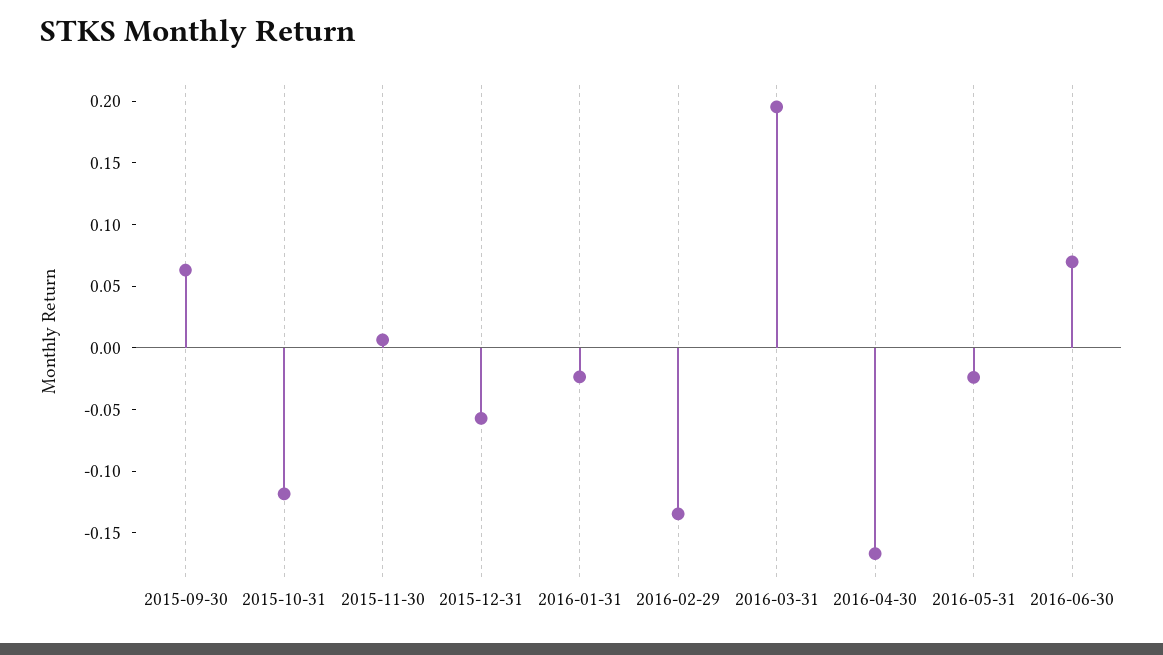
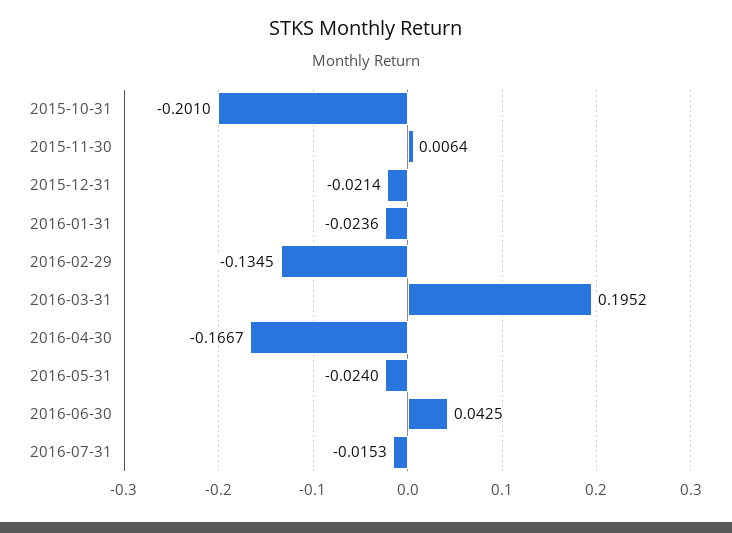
2015-09-30: 0.06 -> none
2015-10-31: -0.12 -> -0.201
2015-12-31: -0.06 -> -0.0214
2016-06-30: 0.07 -> 0.0425
2016-07-31: none -> -0.0153

